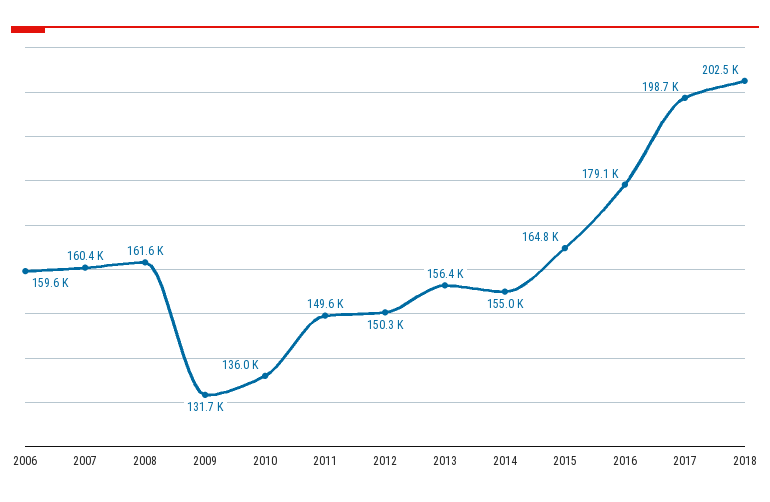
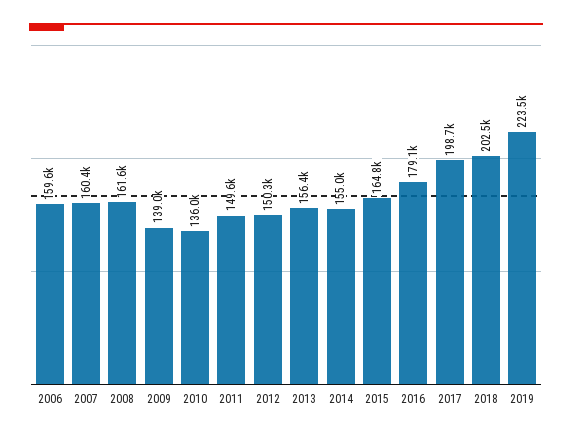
2009: 131700 -> 139000
2019: none -> 223500

